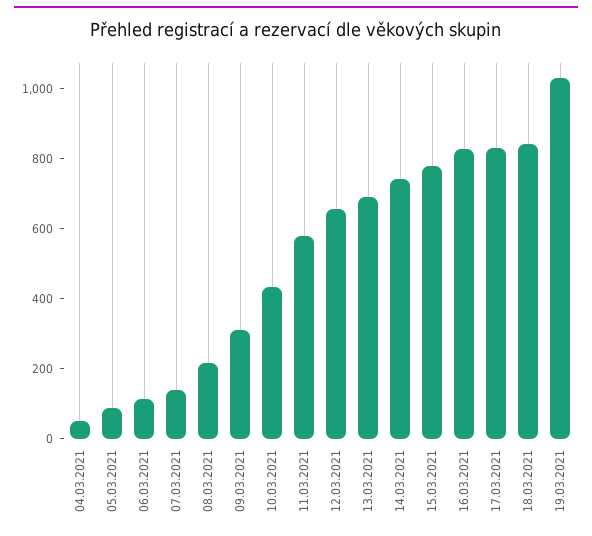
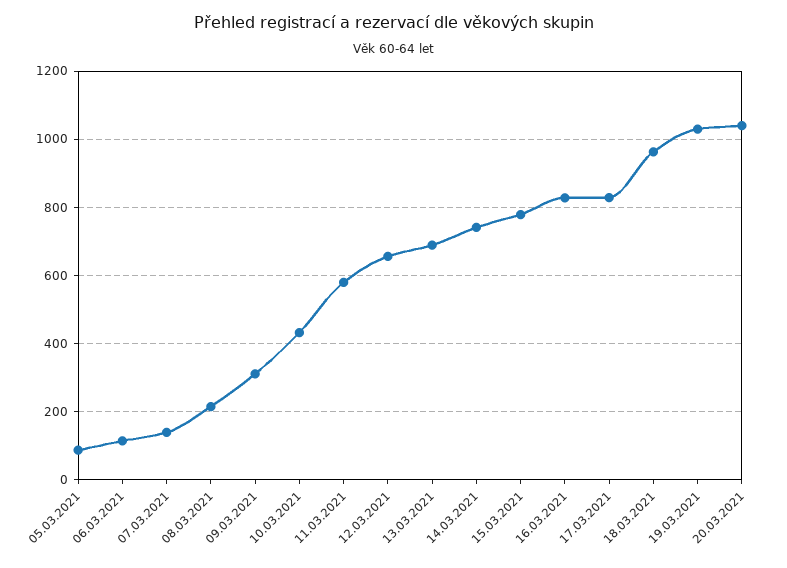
04.03.2021: 50 -> none
18.03.2021: 850 -> 960
20.03.2021: none -> 1040

